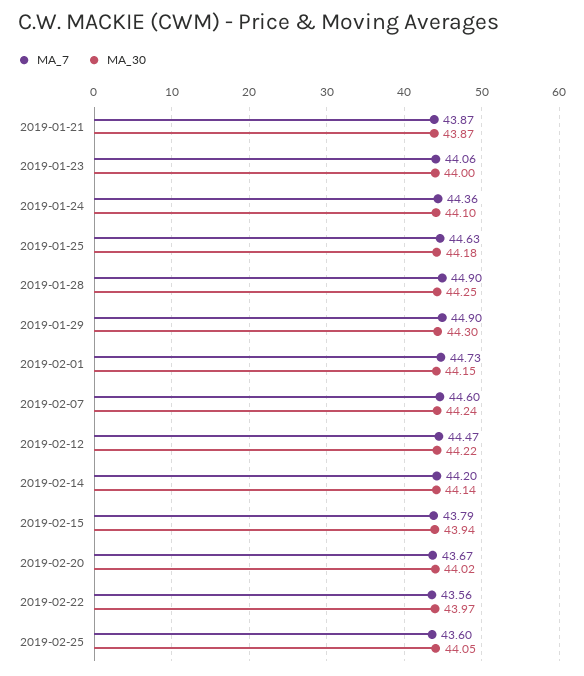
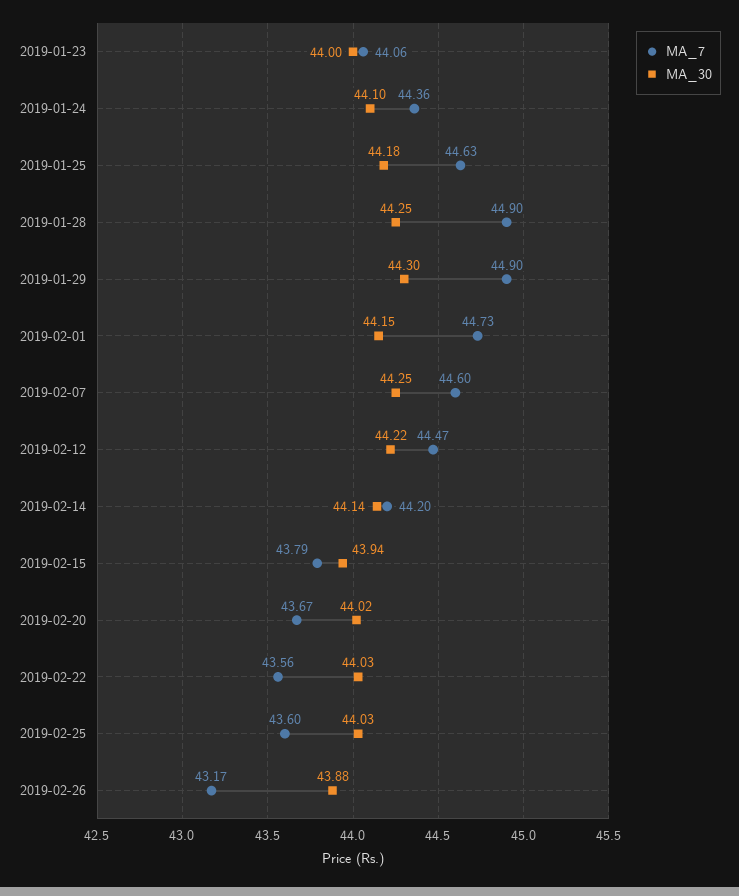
MA_7, 2019-01-21: 43.87 -> none
MA_30, 2019-01-21: 43.87 -> none
MA_30, 2019-02-07: 44.24 -> 44.25
MA_30, 2019-02-22: 43.97 -> 44.03
MA_30, 2019-02-25: 44.05 -> 44.03
MA_7, 2019-02-26: none -> 43.17
MA_30, 2019-02-26: none -> 43.88

